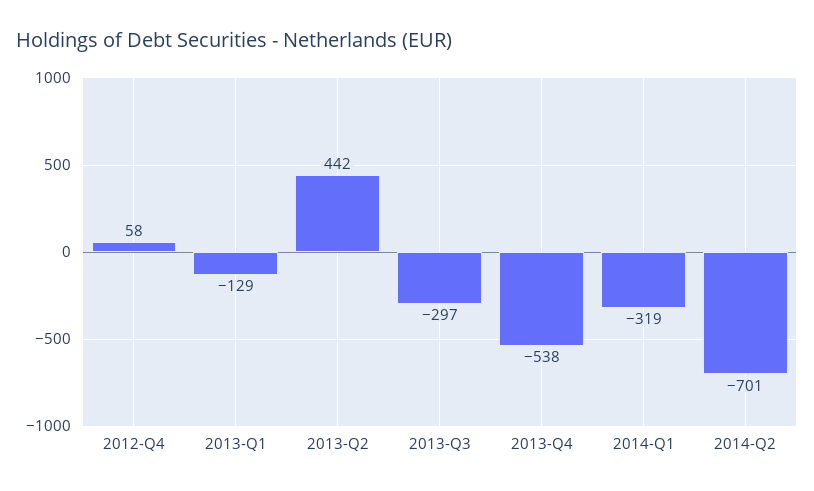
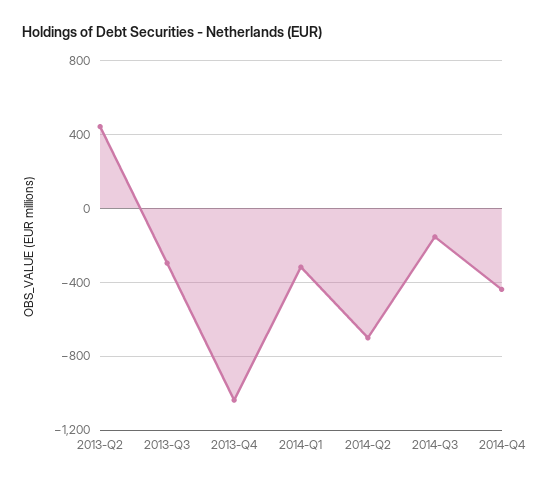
2012-Q4: 58 -> none
2013-Q1: -129 -> none
2013-Q4: -538 -> -1050
2014-Q3: none -> -150
2014-Q4: none -> -450

